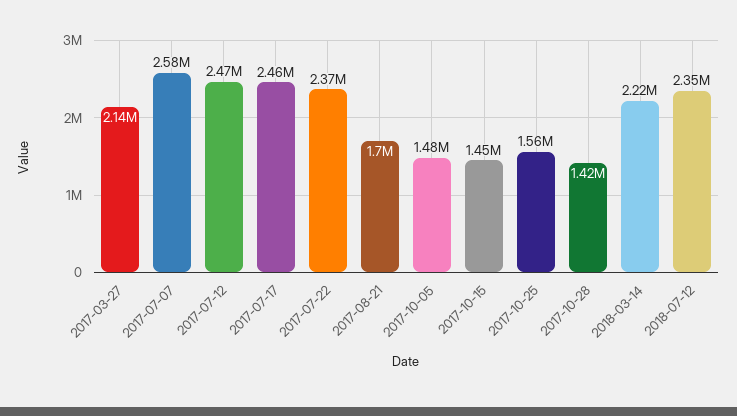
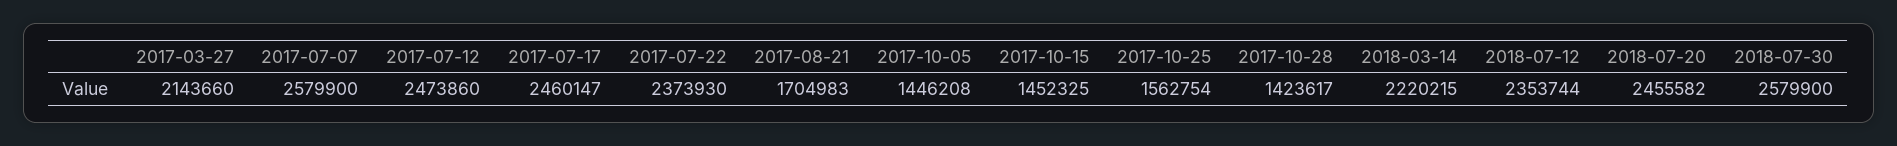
2017-10-05: 1480000 -> 1446208
2018-07-20: none -> 2455582
2018-07-30: none -> 2579900

